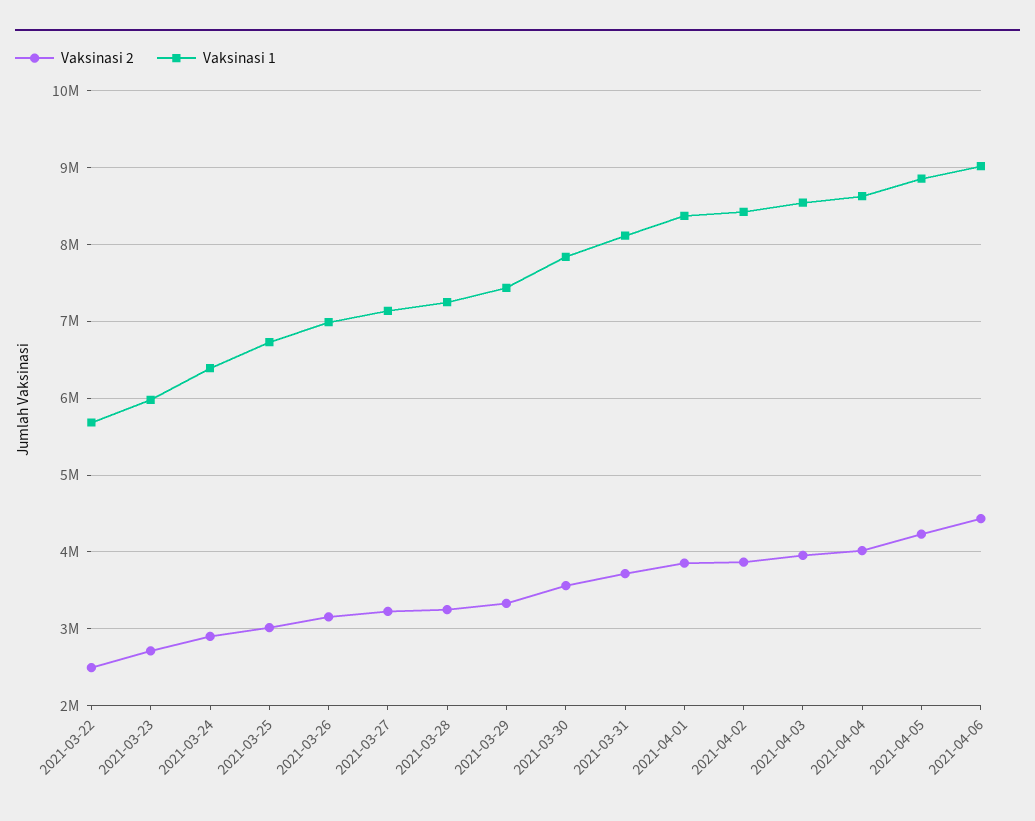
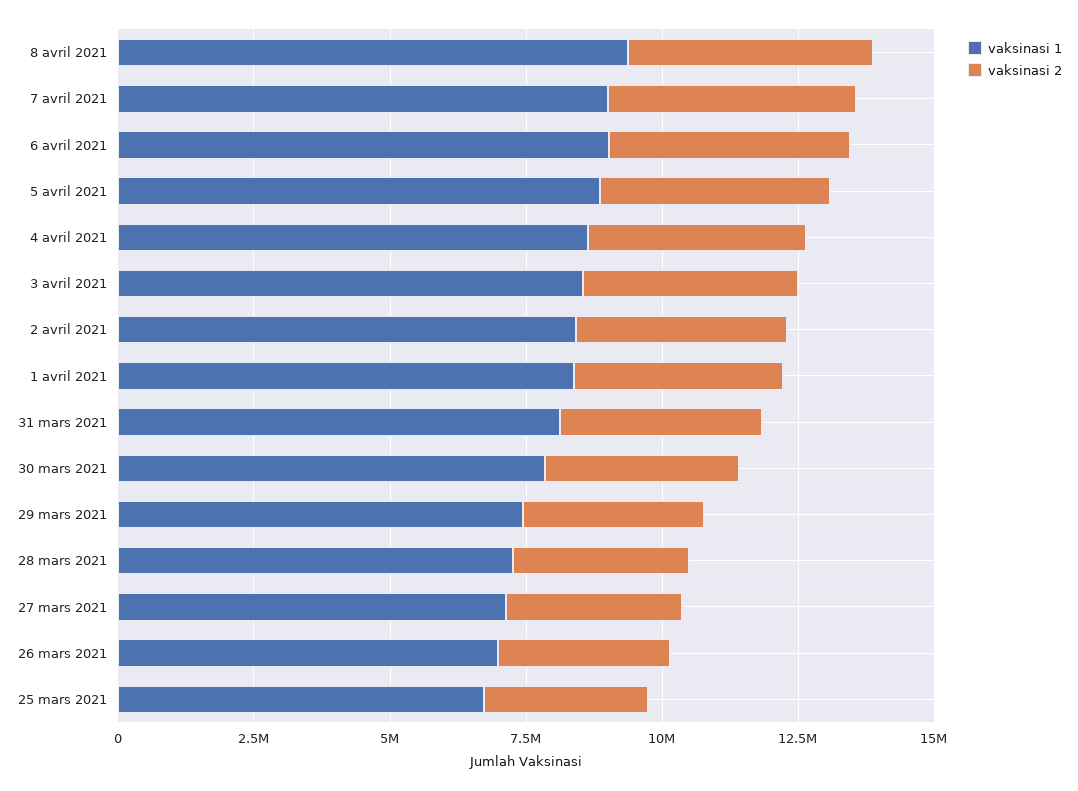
Vaksinasi 2, 2021-03-22: 2500000 -> none
Vaksinasi 1, 2021-03-22: 5700000 -> none
Vaksinasi 2, 2021-03-23: 2700000 -> none
Vaksinasi 1, 2021-03-23: 6000000 -> none
Vaksinasi 2, 2021-03-24: 2900000 -> none
Vaksinasi 1, 2021-03-24: 6400000 -> none
Vaksinasi 1, 8 avril 2021: none -> 9500000
Vaksinasi 2, 8 avril 2021: none -> 4500000
Vaksinasi 1, 7 avril 2021: none -> 9000000
Vaksinasi 2, 7 avril 2021: none -> 4500000

